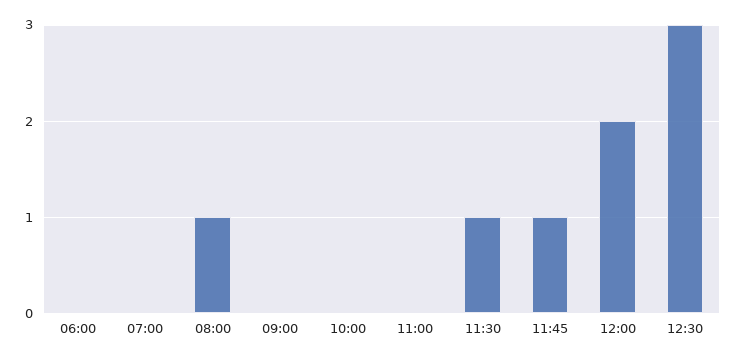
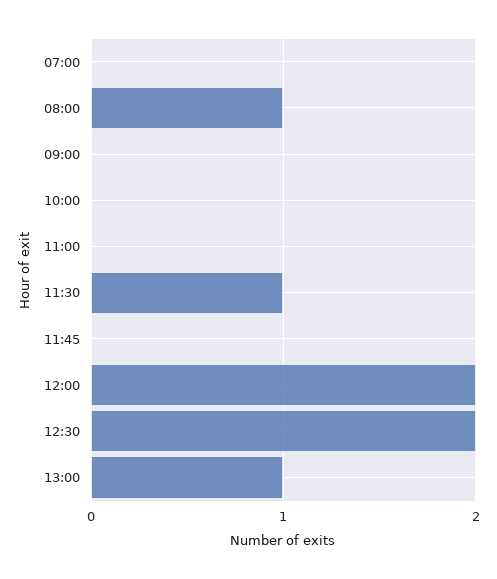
06:00: 0 -> none
11:45: 1 -> 0
12:30: 3 -> 2
13:00: none -> 1

